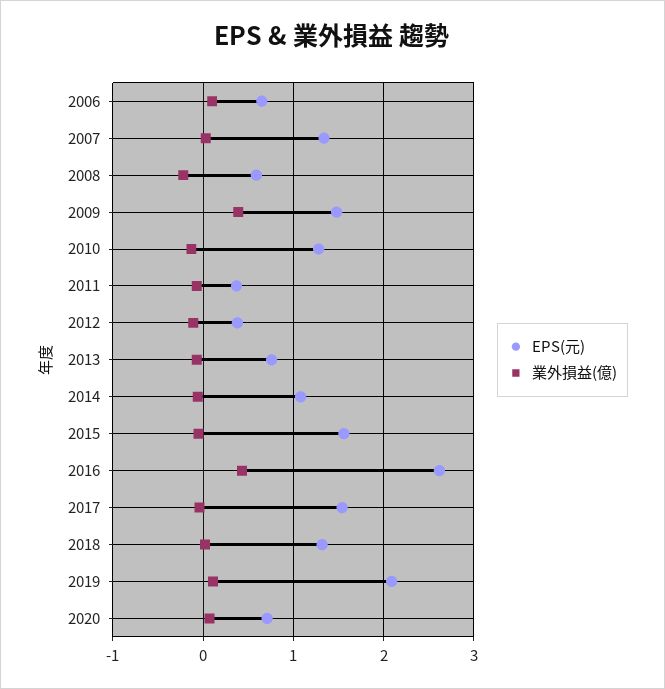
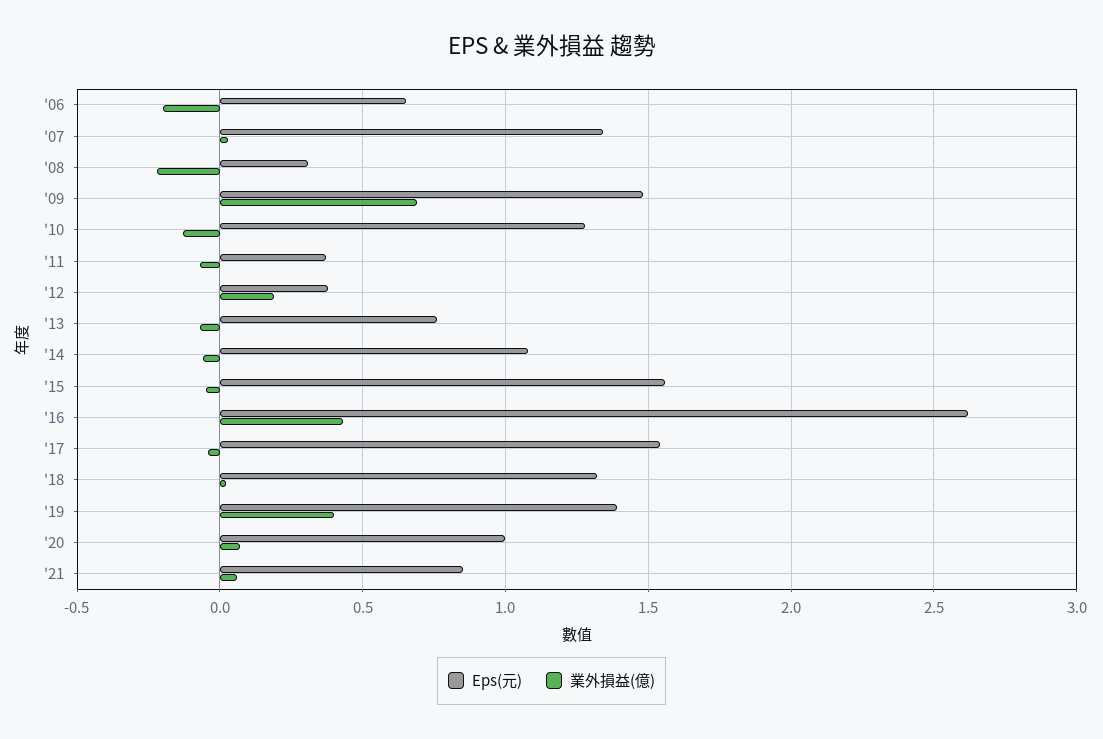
業外損益(億), 2006: 0.1 -> -0.2
EPS(元), 2008: 0.6 -> 0.3
業外損益(億), 2009: 0.4 -> 0.7
業外損益(億), 2012: -0.1 -> 0.2
EPS(元), 2019: 2.1 -> 1.4
業外損益(億), 2019: 0.1 -> 0.4
EPS(元), 2020: 0.7 -> 1
EPS(元), '21: none -> 0.85
業外損益(億), '21: none -> 0.05

